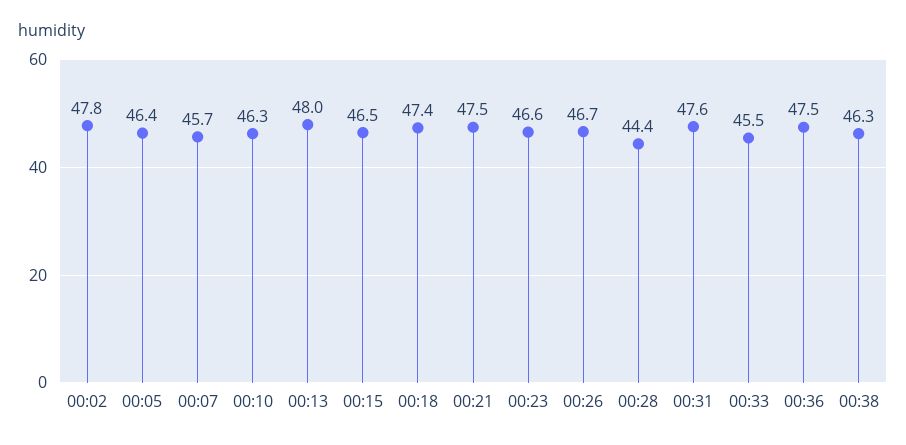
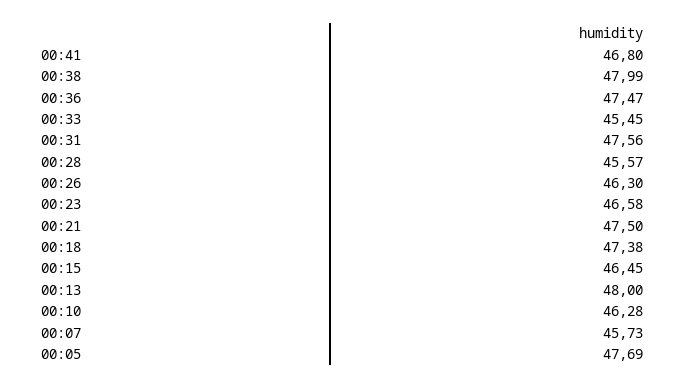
00:02: 47.8 -> none
00:05: 46.4 -> 47.69
00:26: 46.7 -> 46.3
00:28: 44.4 -> 45.57
00:38: 46.3 -> 47.99
00:41: none -> 46.8

